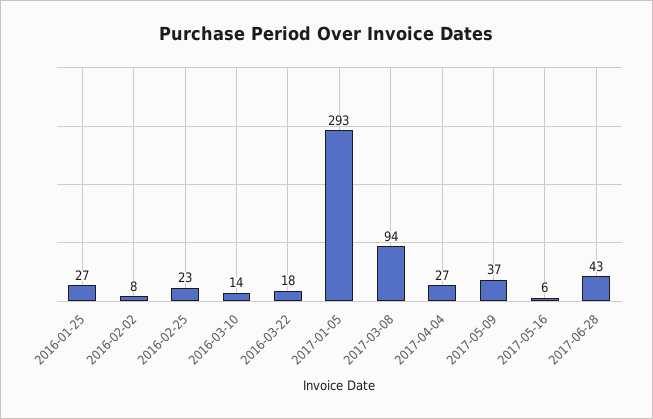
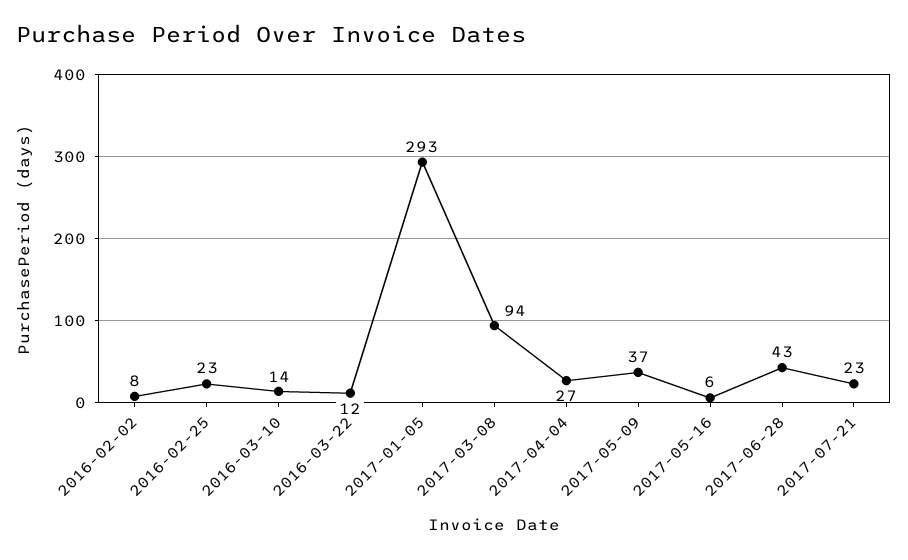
2016-01-25: 27 -> none
2016-03-22: 18 -> 12
2017-07-21: none -> 23

